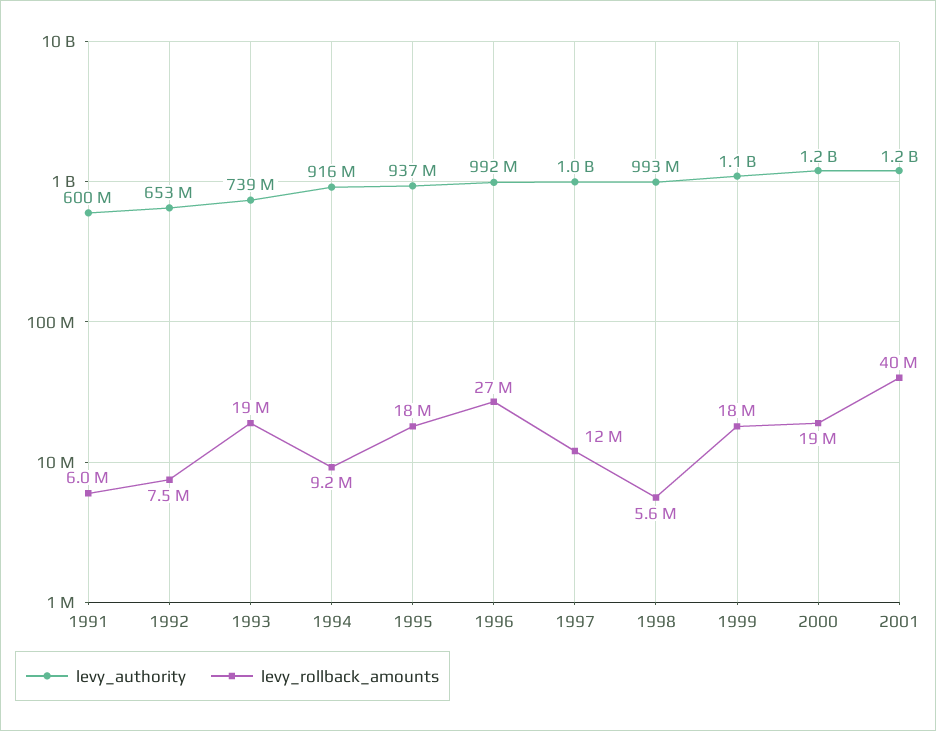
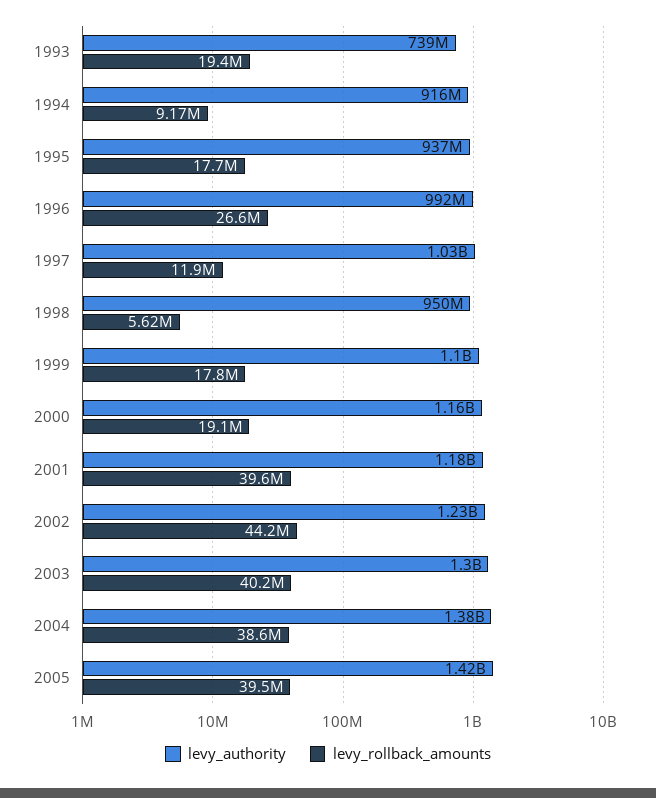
levy_authority, 1991: 600000000 -> none
levy_rollback_amounts, 1991: 6000000 -> none
levy_authority, 1992: 653000000 -> none
levy_rollback_amounts, 1992: 7500000 -> none
levy_authority, 1998: 993000000 -> 950000000
levy_authority, 2002: none -> 1230000000
levy_rollback_amounts, 2002: none -> 44200000
levy_authority, 2003: none -> 1300000000
levy_rollback_amounts, 2003: none -> 40200000
levy_authority, 2004: none -> 1380000000
levy_rollback_amounts, 2004: none -> 38600000
levy_authority, 2005: none -> 1420000000
levy_rollback_amounts, 2005: none -> 39500000

